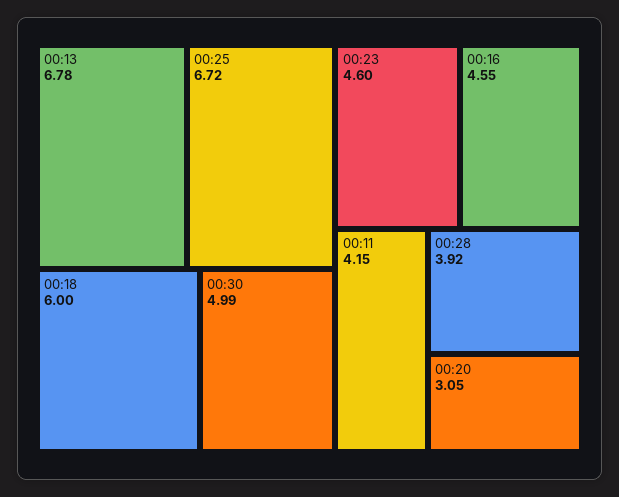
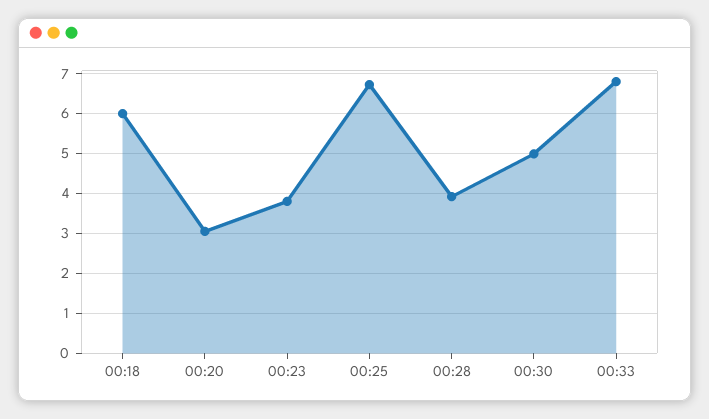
00:13: 6.78 -> none
00:23: 4.6 -> 3.8
00:16: 4.55 -> none
00:11: 4.15 -> none
00:33: none -> 6.8

